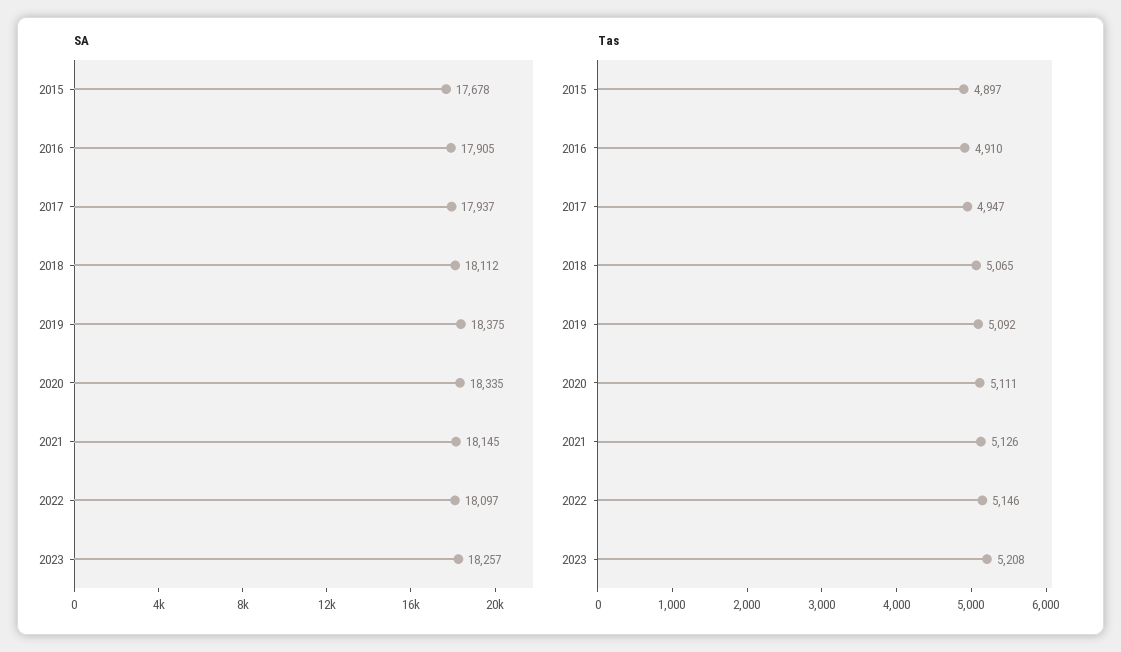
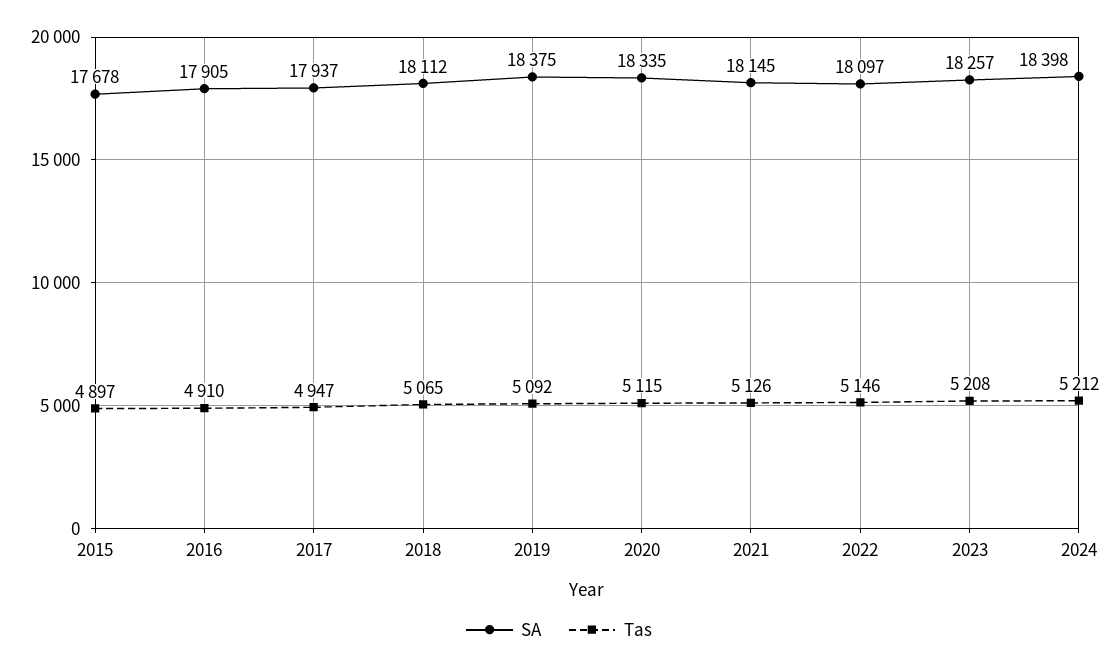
Tas, 2020: 5111 -> 5115
SA, 2024: none -> 18398
Tas, 2024: none -> 5212

